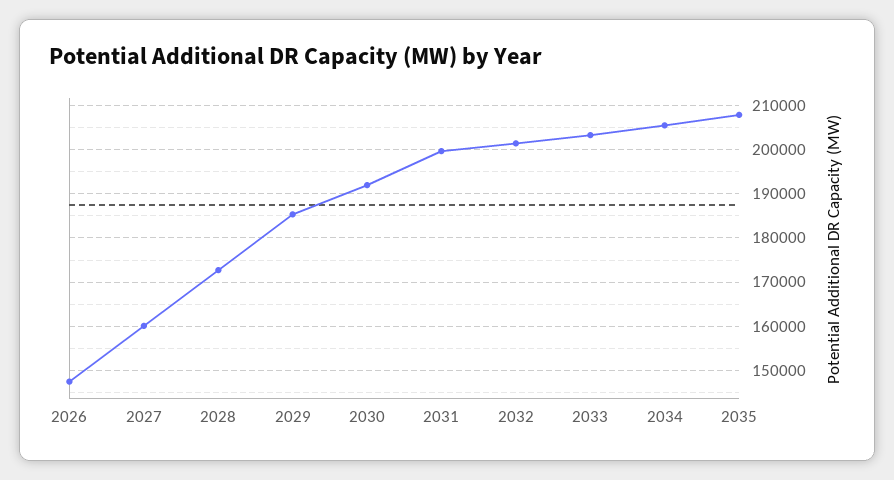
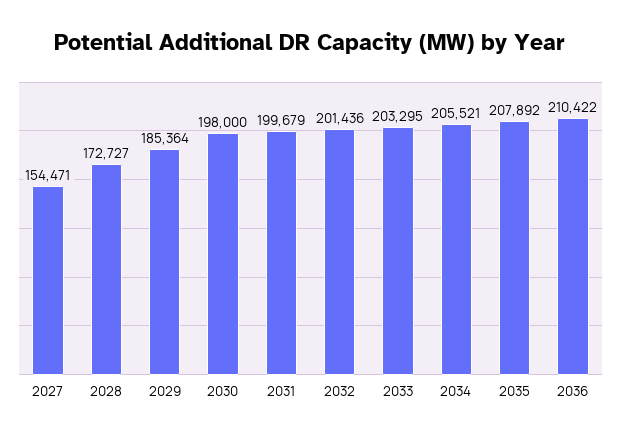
2026: 148000 -> none
2027: 160000 -> 154471
2030: 192000 -> 198000
2036: none -> 210422

